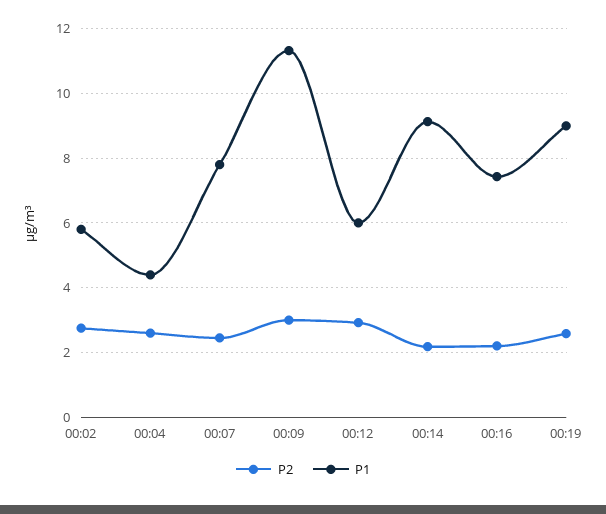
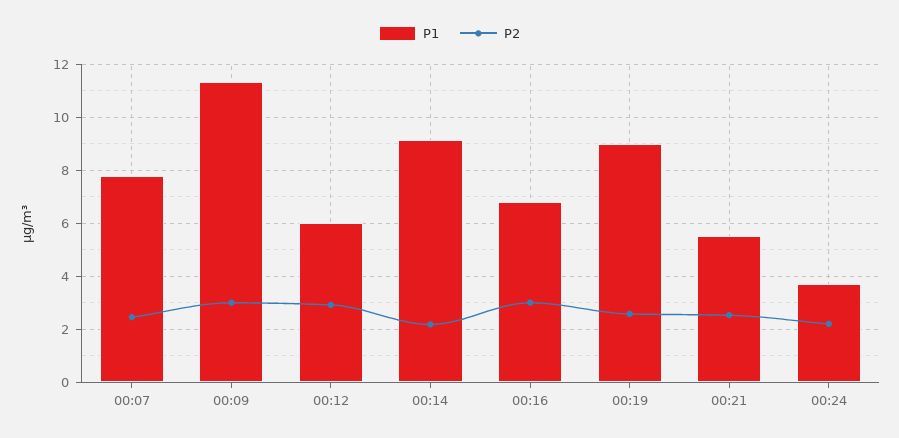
P2, 00:02: 2.8 -> none
P1, 00:02: 5.8 -> none
P2, 00:04: 2.6 -> none
P1, 00:04: 4.4 -> none
P2, 00:16: 2.2 -> 3
P1, 00:16: 7.4 -> 6.75
P1, 00:21: none -> 5.5
P2, 00:21: none -> 2.5
P1, 00:24: none -> 3.75
P2, 00:24: none -> 2.25

